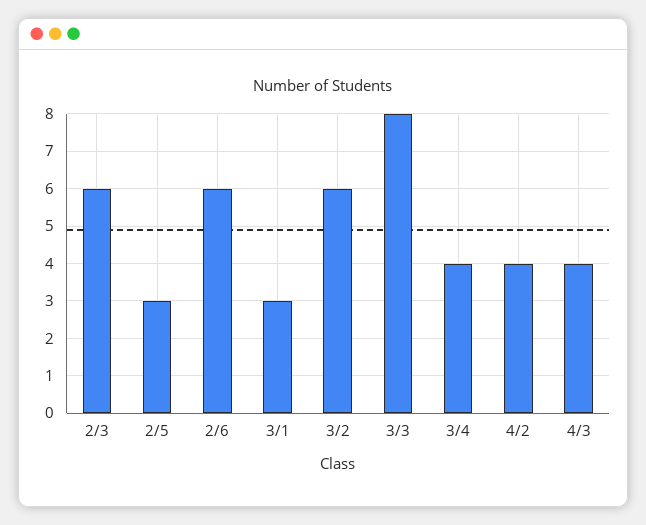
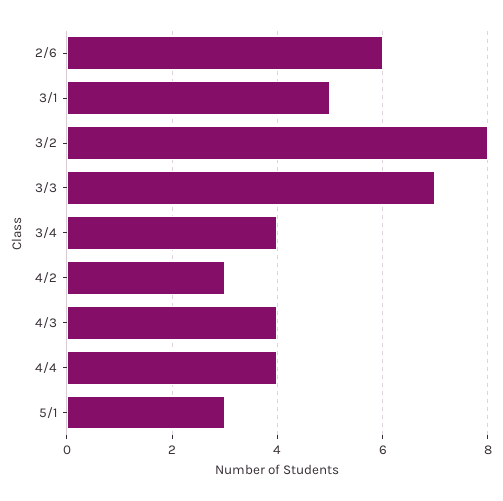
2/3: 6 -> none
2/5: 3 -> none
3/1: 3 -> 5
3/2: 6 -> 8
3/3: 8 -> 7
4/2: 4 -> 3
4/4: none -> 4
5/1: none -> 3

